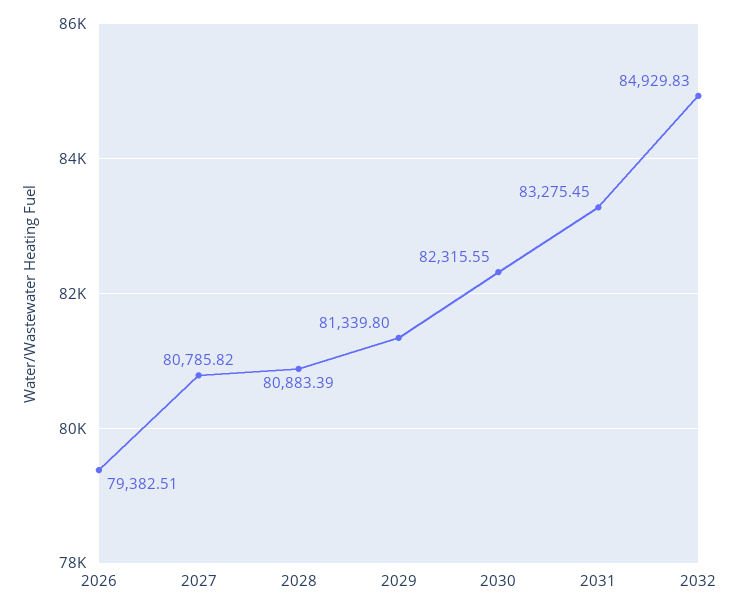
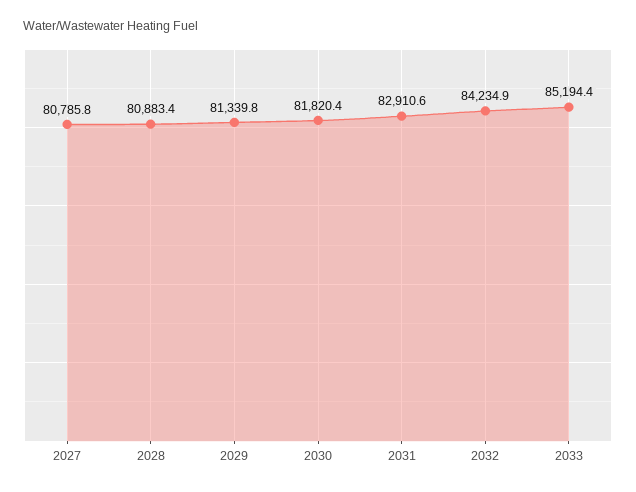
2026: 79382.51 -> none
2030: 82315.55 -> 81820.4
2031: 83275.45 -> 82910.6
2032: 84929.83 -> 84234.9
2033: none -> 85194.4

